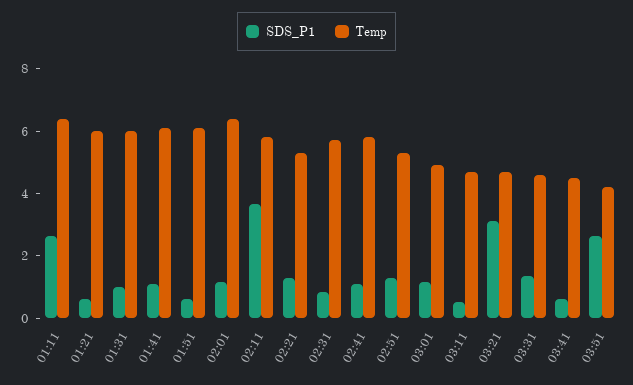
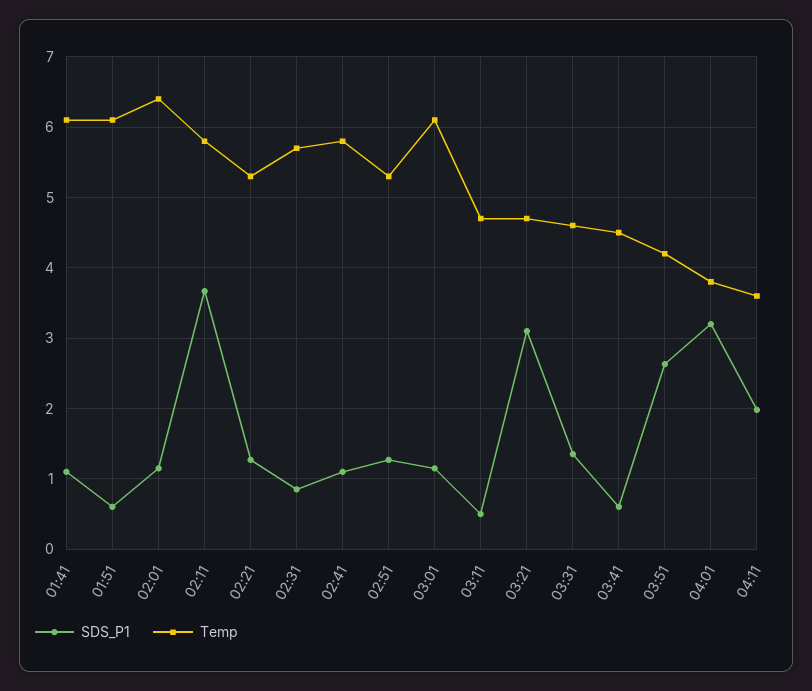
SDS_P1, 01:11: 2.5 -> none
Temp, 01:11: 6.5 -> none
SDS_P1, 01:21: 0.5 -> none
Temp, 01:21: 6 -> none
SDS_P1, 01:31: 1 -> none
Temp, 01:31: 6 -> none
Temp, 03:01: 5 -> 6.1
SDS_P1, 04:01: none -> 3.2
Temp, 04:01: none -> 3.8
SDS_P1, 04:11: none -> 2
Temp, 04:11: none -> 3.6

